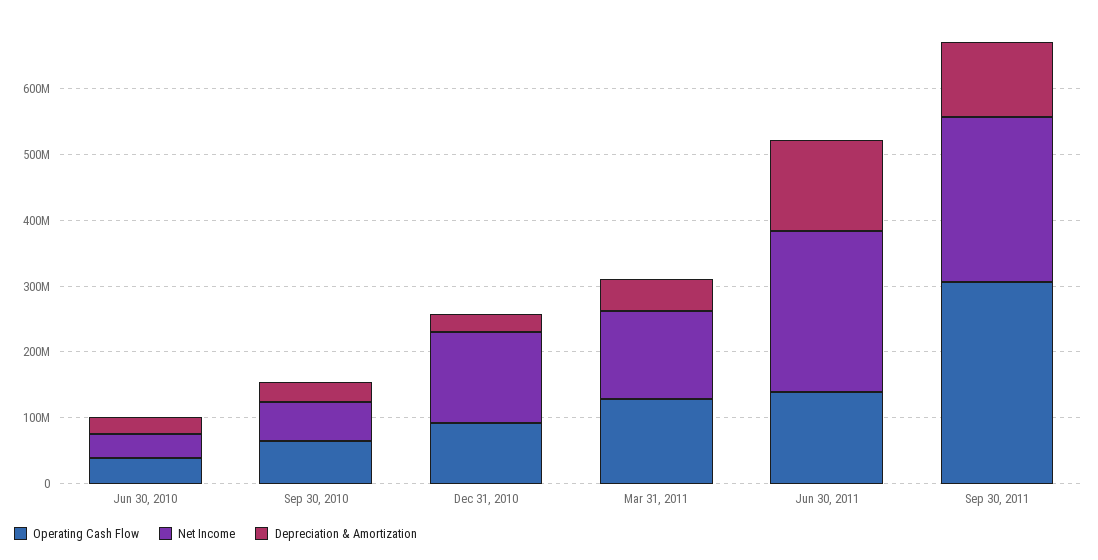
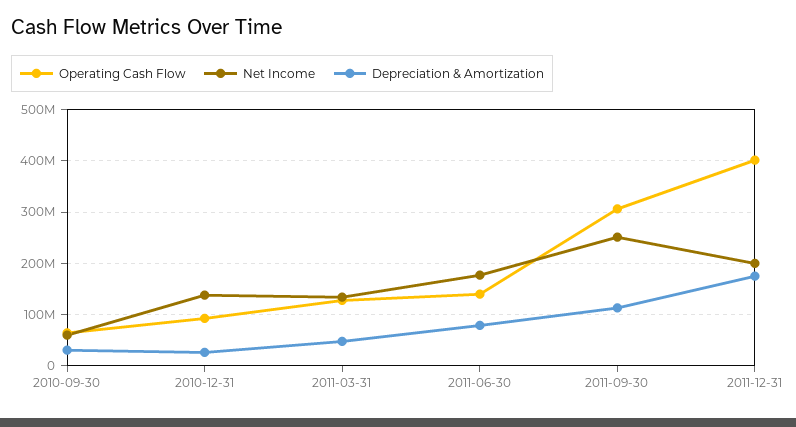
Operating Cash Flow, Jun 30, 2010: 40000000 -> none
Net Income, Jun 30, 2010: 40000000 -> none
Depreciation & Amortization, Jun 30, 2010: 20000000 -> none
Net Income, Jun 30, 2011: 240000000 -> 180000000
Depreciation & Amortization, Jun 30, 2011: 140000000 -> 80000000
Operating Cash Flow, 2011-12-31: none -> 400000000
Net Income, 2011-12-31: none -> 200000000
Depreciation & Amortization, 2011-12-31: none -> 180000000

